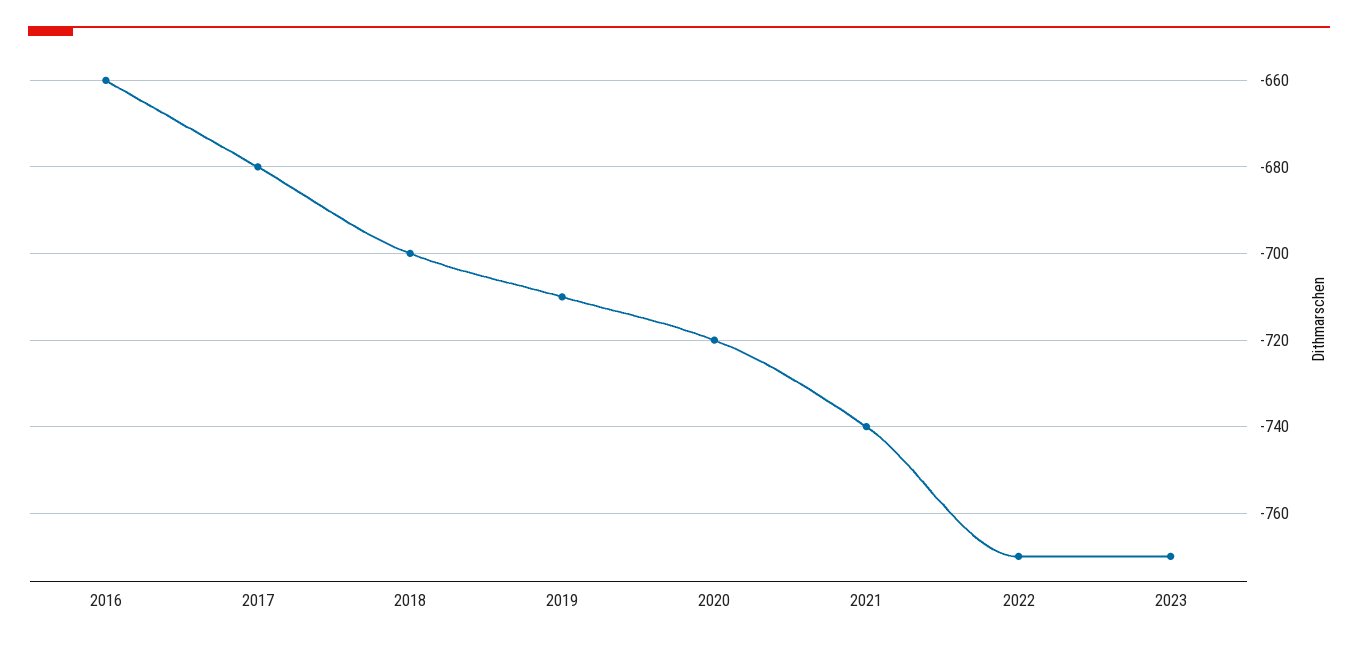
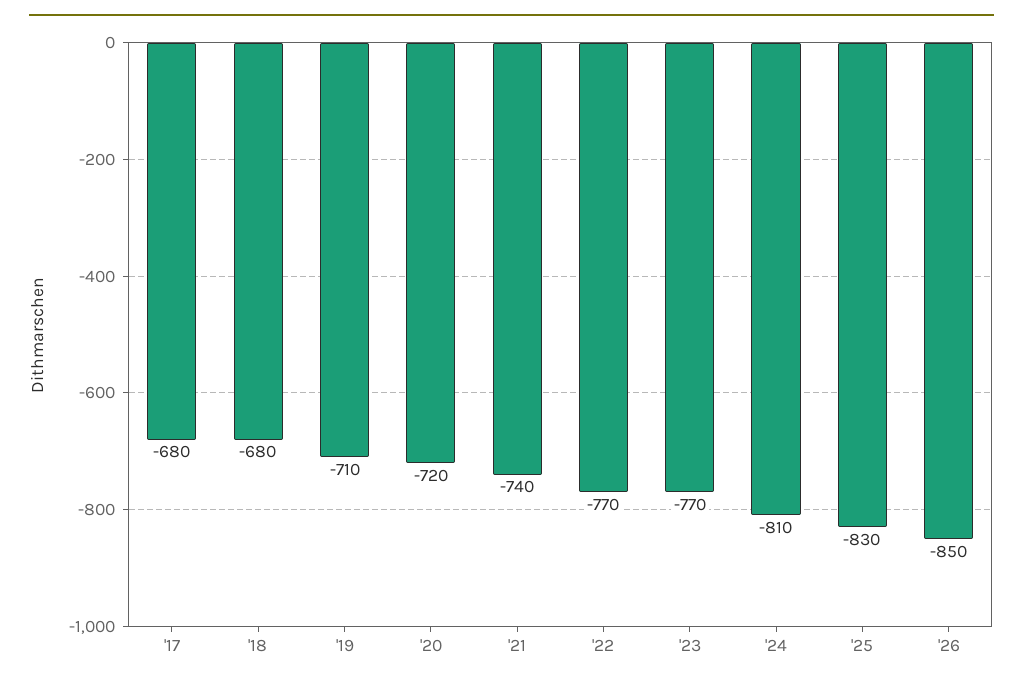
2016: -660 -> none
2018: -700 -> -680
'24: none -> -810
'25: none -> -830
'26: none -> -850

